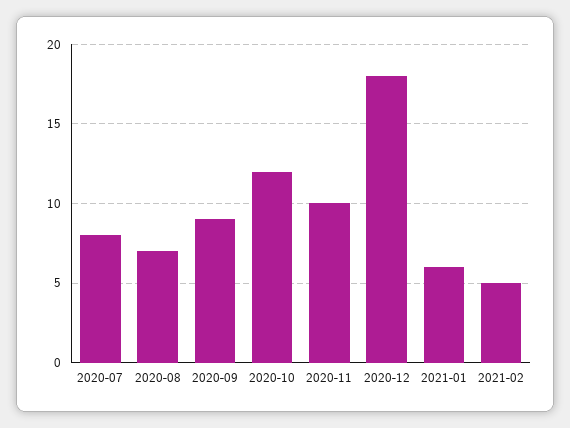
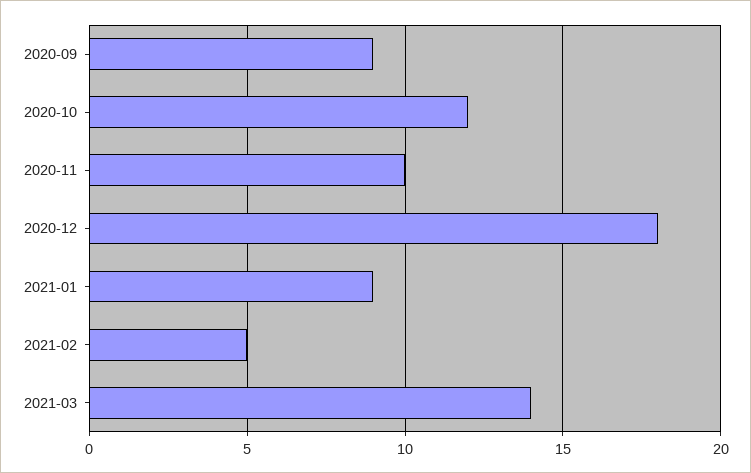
2020-07: 8 -> none
2020-08: 7 -> none
2021-01: 6 -> 9
2021-03: none -> 14

